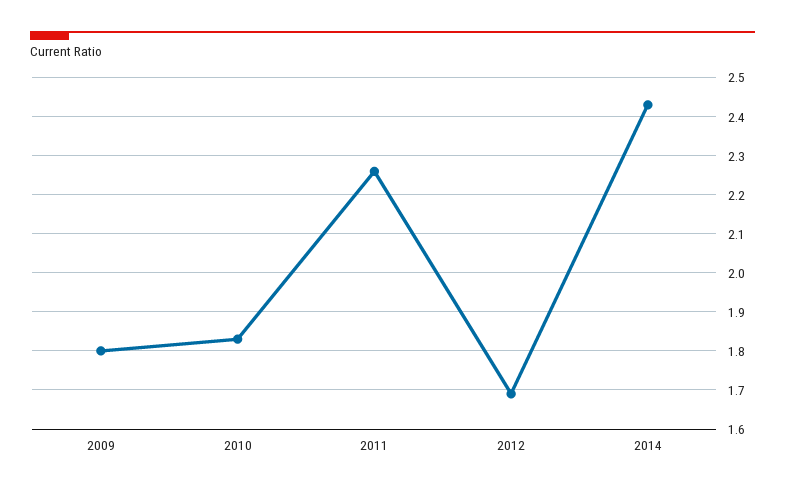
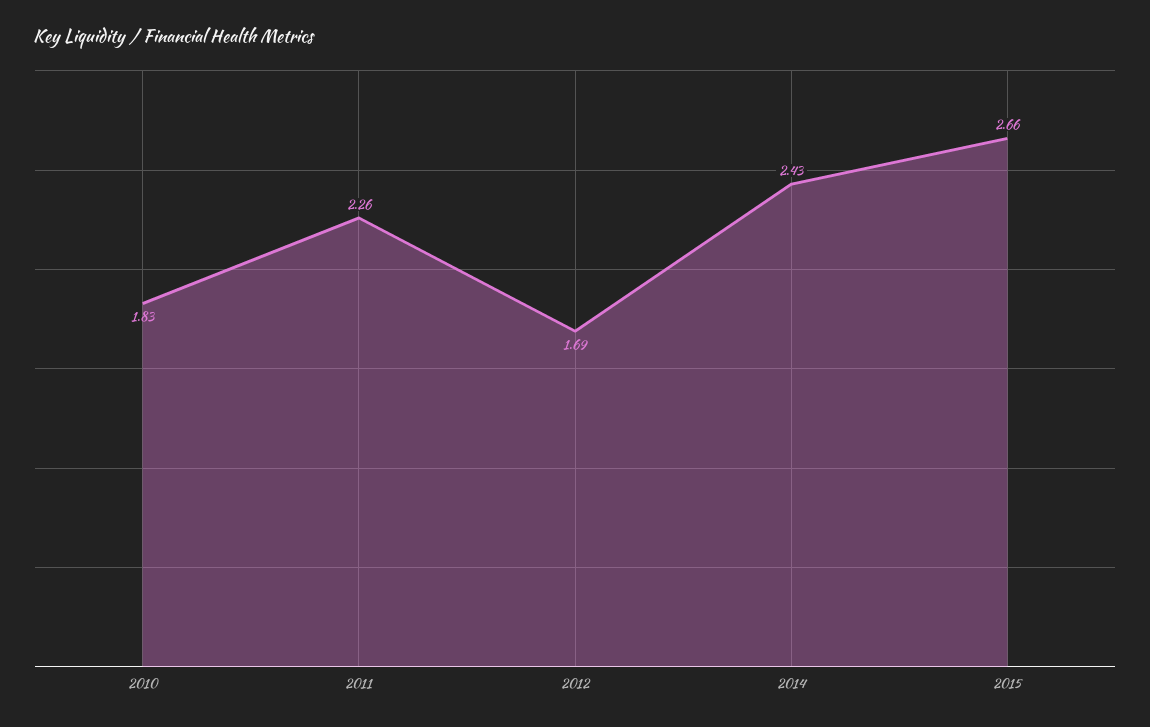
2009: 1.8 -> none
2015: none -> 2.66

